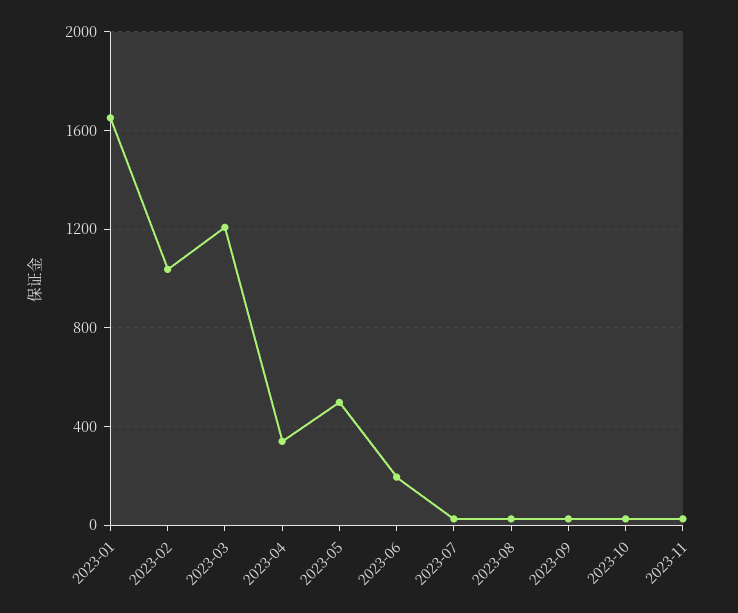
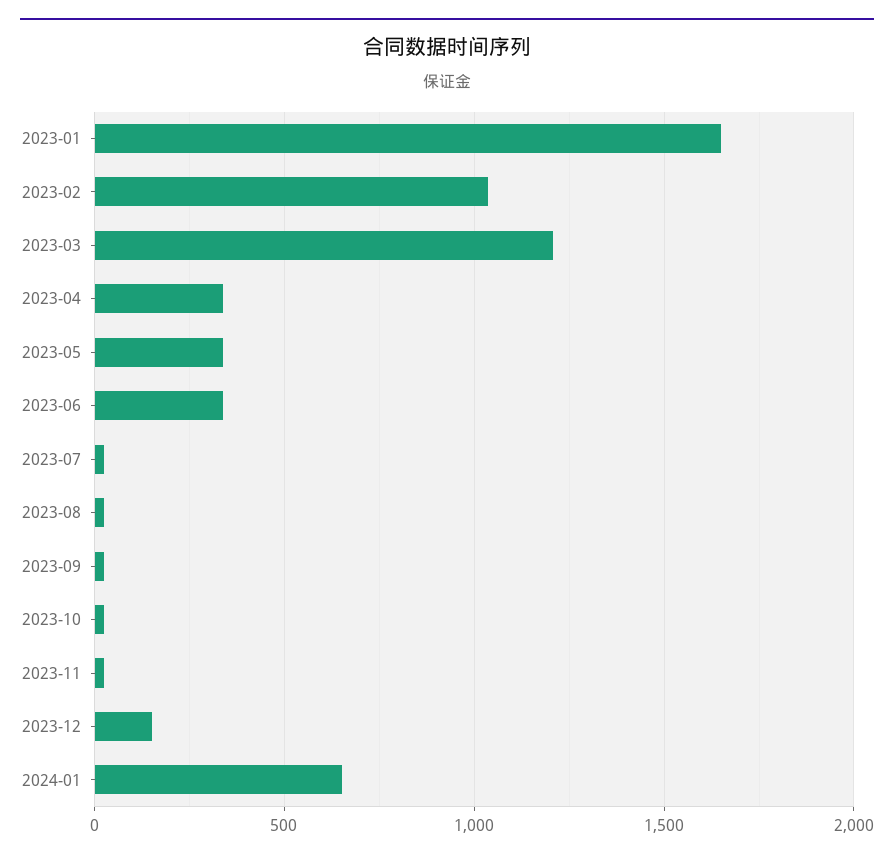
2023-05: 500 -> 350
2023-06: 200 -> 350
2023-12: none -> 150
2024-01: none -> 650

